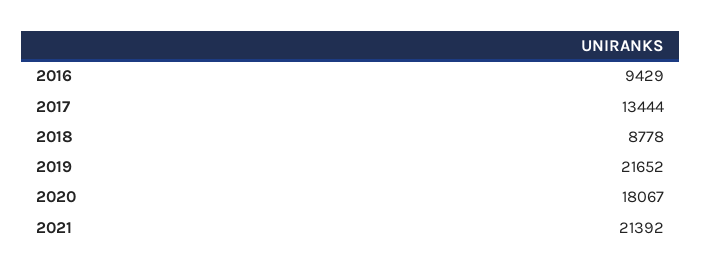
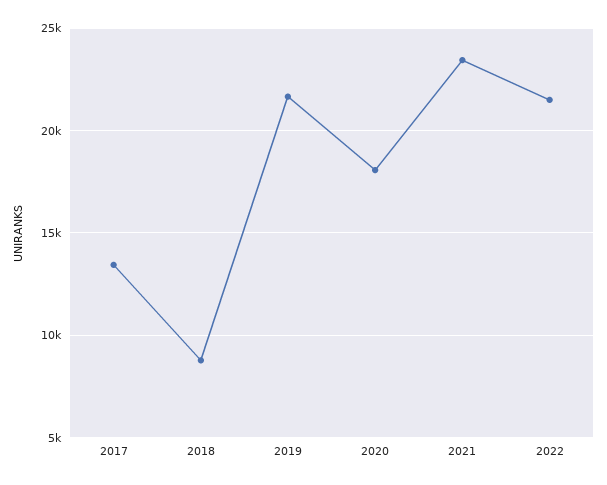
2016: 9429 -> none
2021: 21392 -> 23500
2022: none -> 21500

